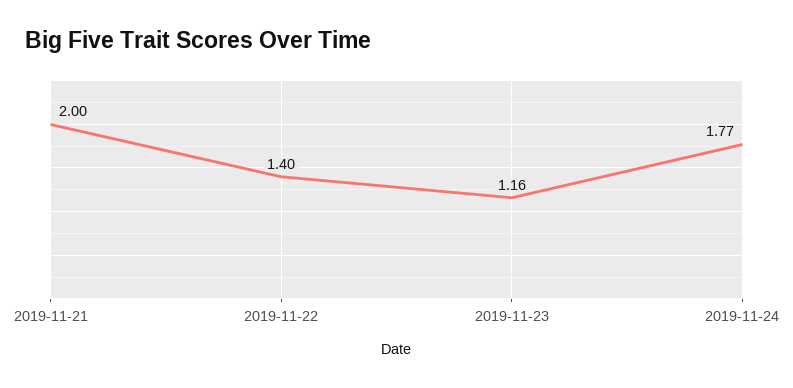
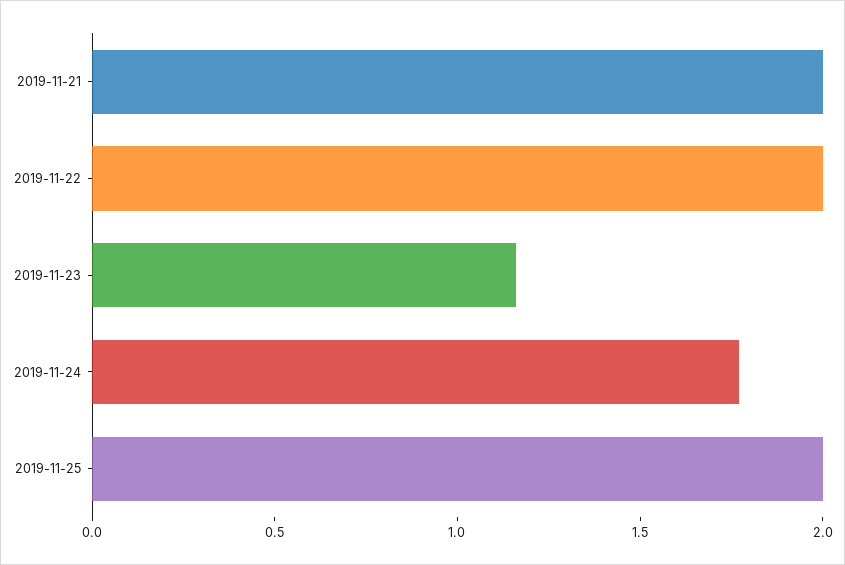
2019-11-22: 1.4 -> 2
2019-11-25: none -> 2

